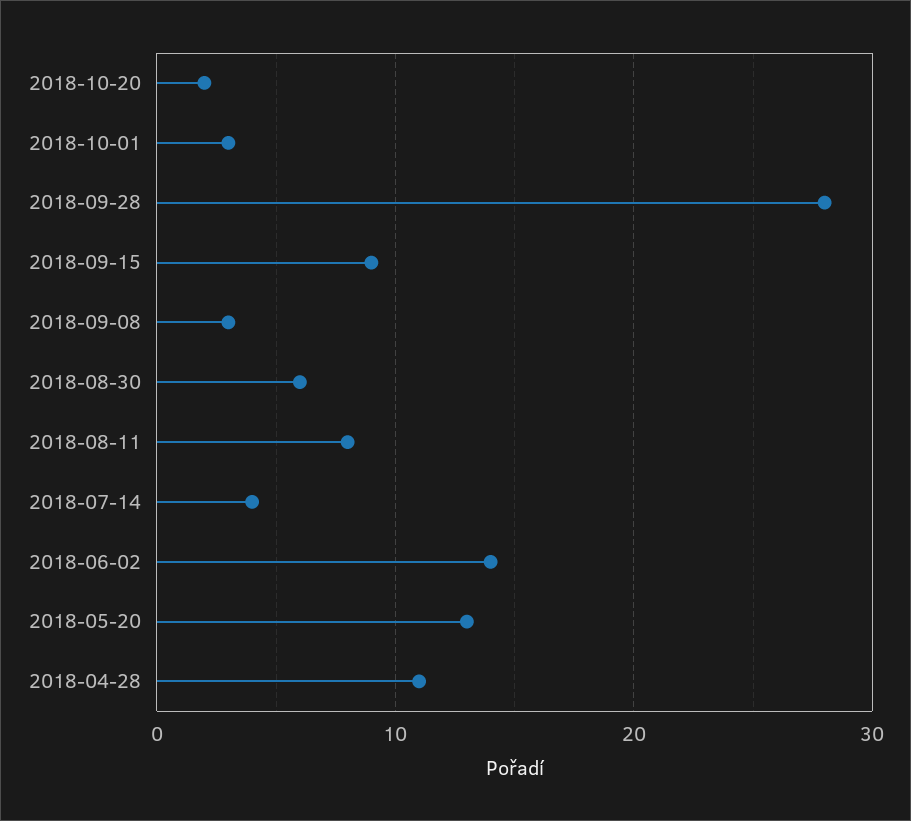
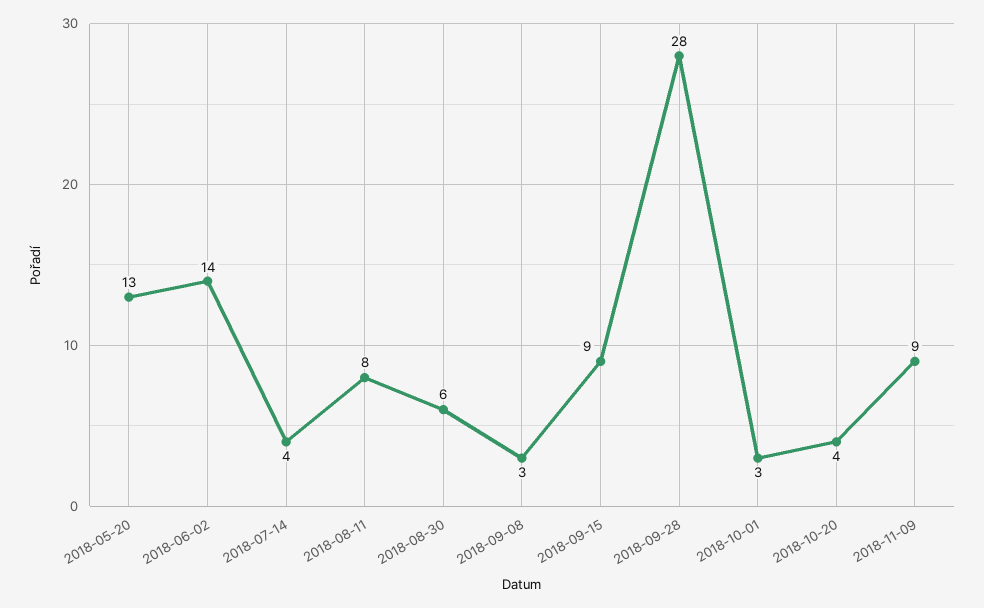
2018-10-20: 2 -> 4
2018-04-28: 11 -> none
2018-11-09: none -> 9

